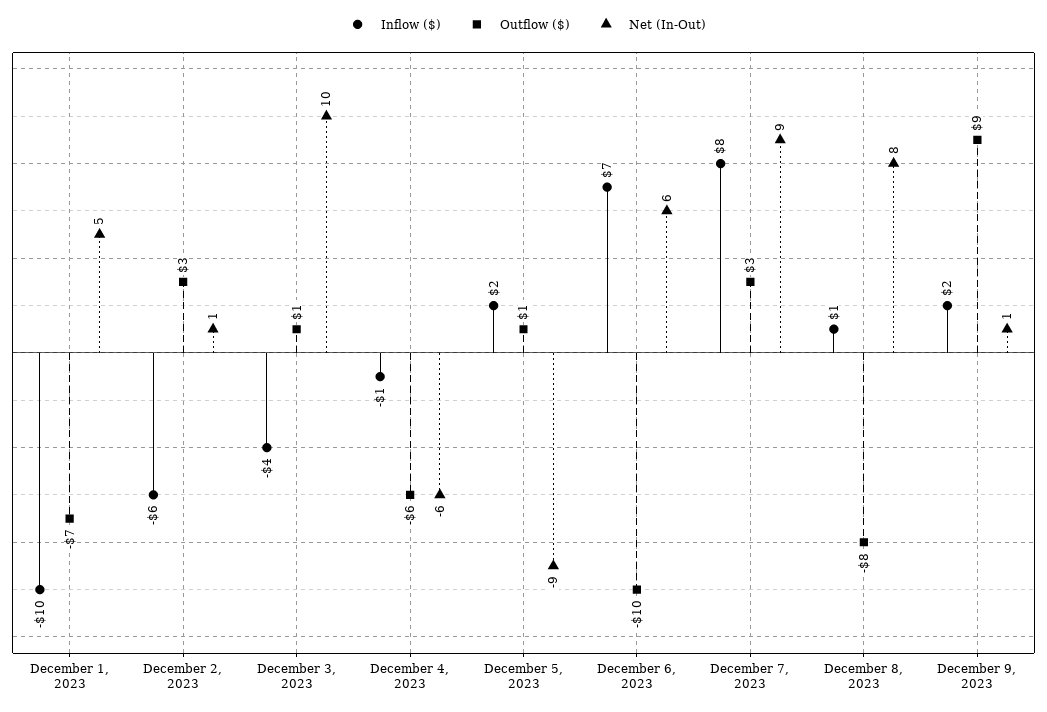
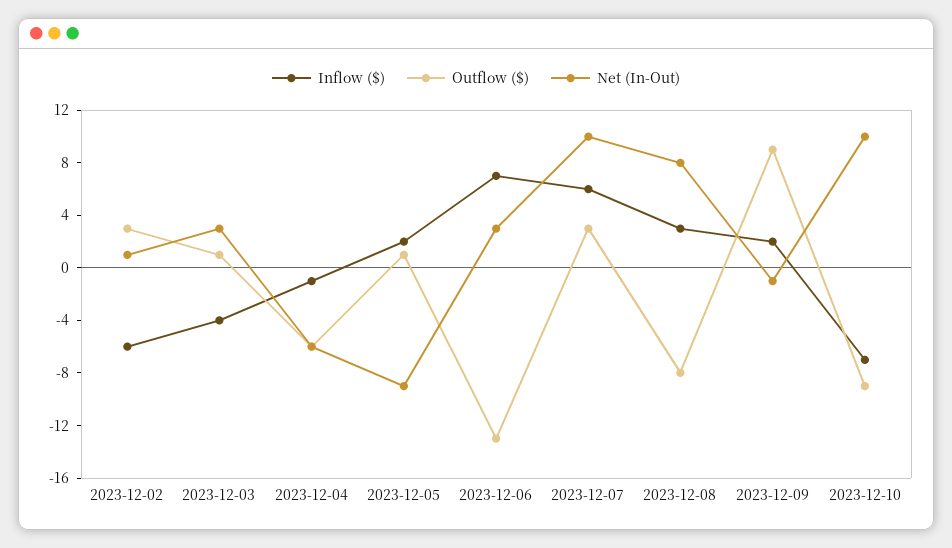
Inflow ($), December 1, 2023: -10 -> none
Outflow ($), December 1, 2023: -7 -> none
Net (In-Out), December 1, 2023: 5 -> none
Net (In-Out), December 3, 2023: 10 -> 3
Outflow ($), December 6, 2023: -10 -> -13
Net (In-Out), December 6, 2023: 6 -> 3
Inflow ($), December 7, 2023: 8 -> 6
Net (In-Out), December 7, 2023: 9 -> 10
Inflow ($), December 8, 2023: 1 -> 3
Net (In-Out), December 9, 2023: 1 -> -1
Inflow ($), 2023-12-10: none -> -7
Outflow ($), 2023-12-10: none -> -9
Net (In-Out), 2023-12-10: none -> 10

